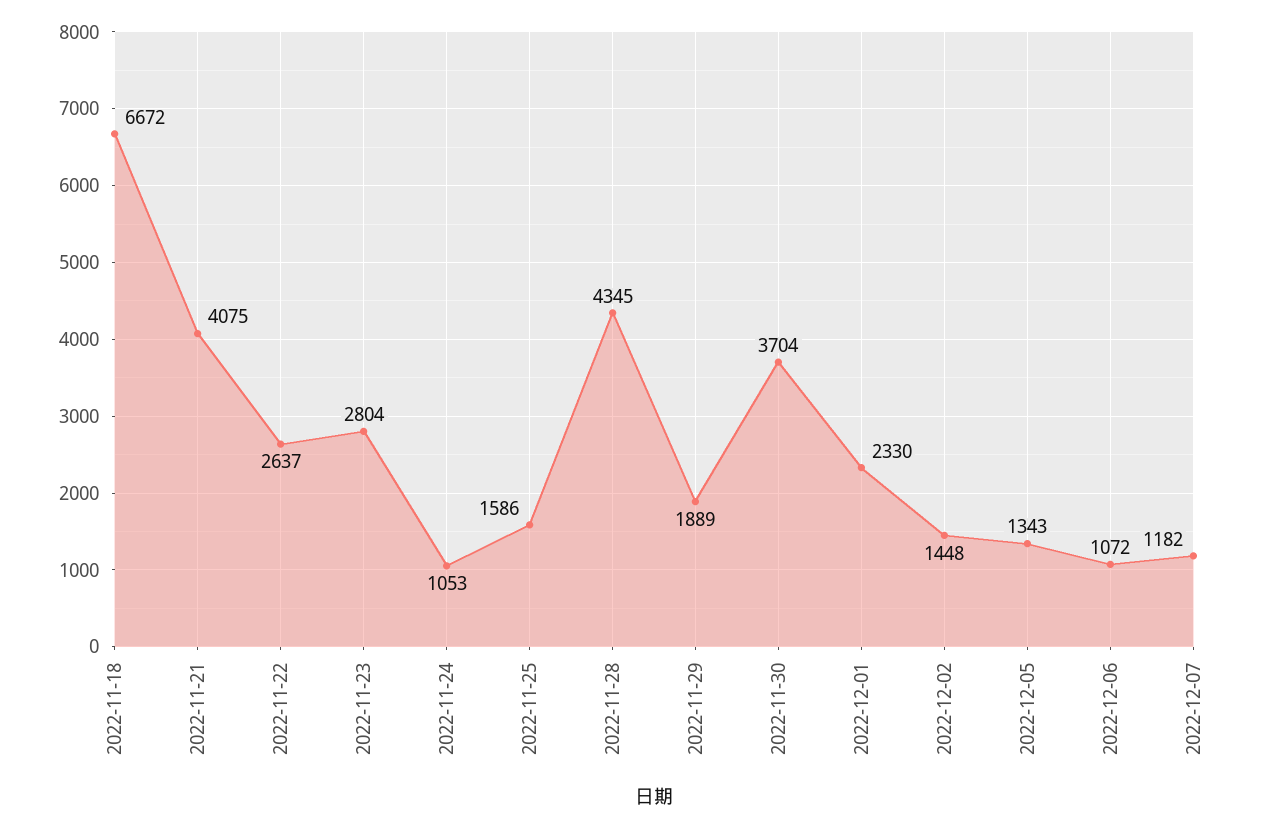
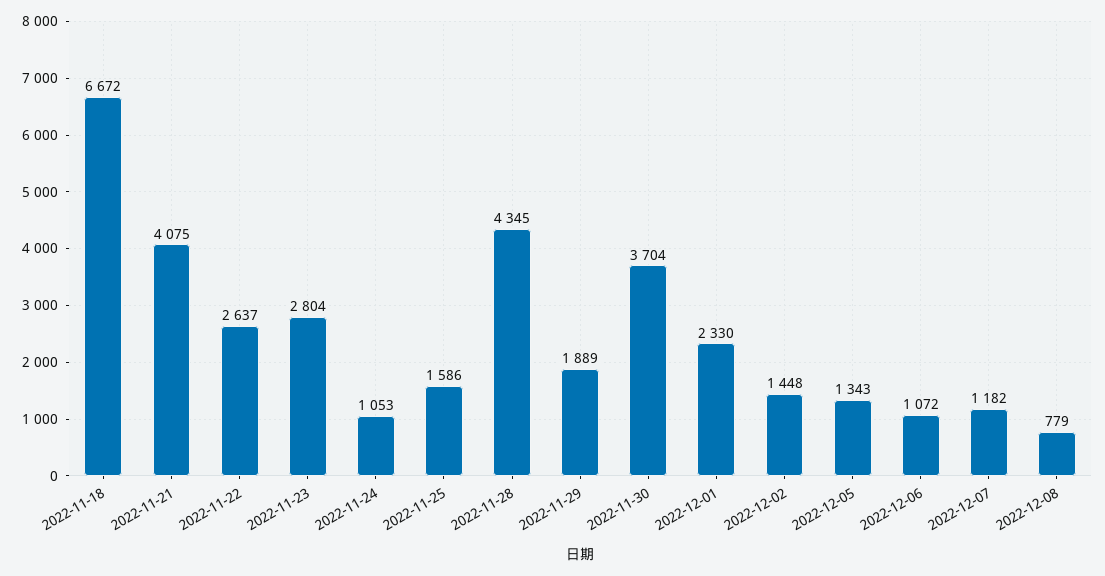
2022-12-08: none -> 779

